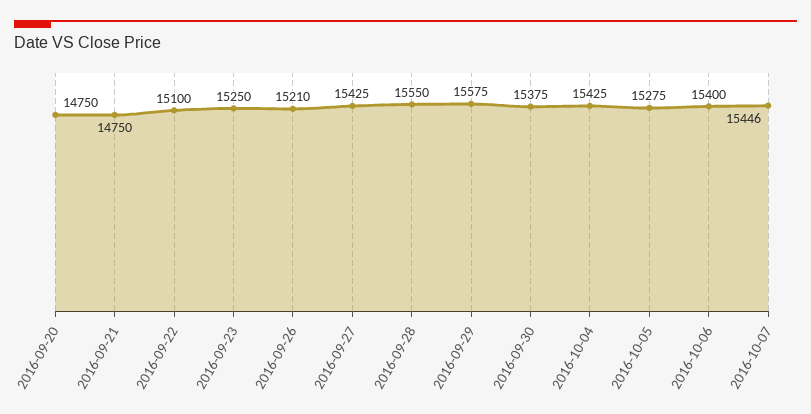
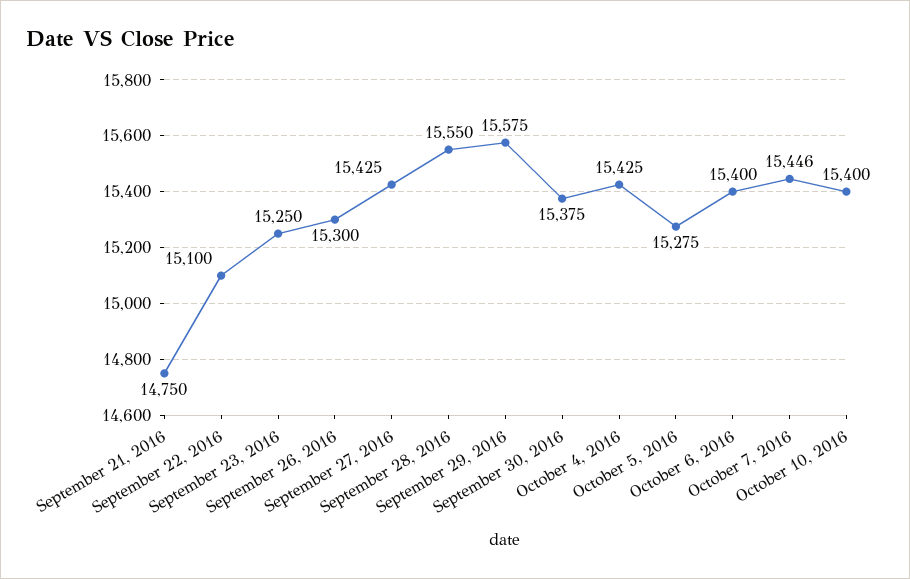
2016-09-20: 14750 -> none
2016-09-26: 15210 -> 15300
October 10, 2016: none -> 15400

